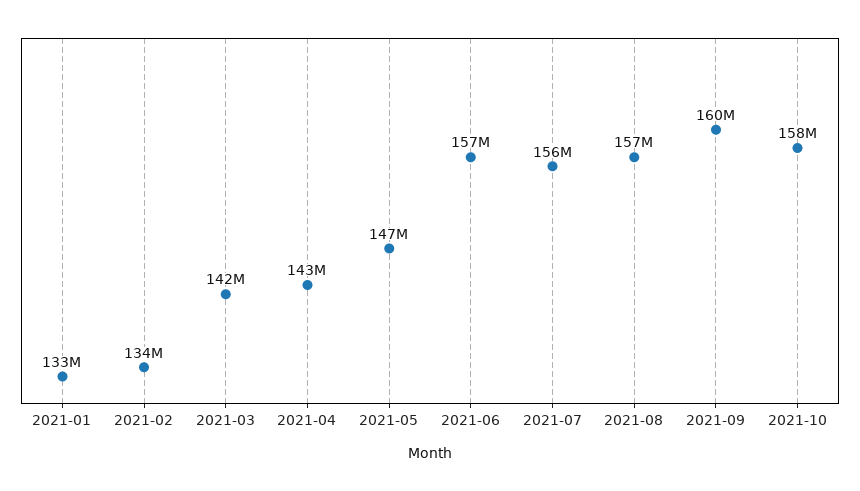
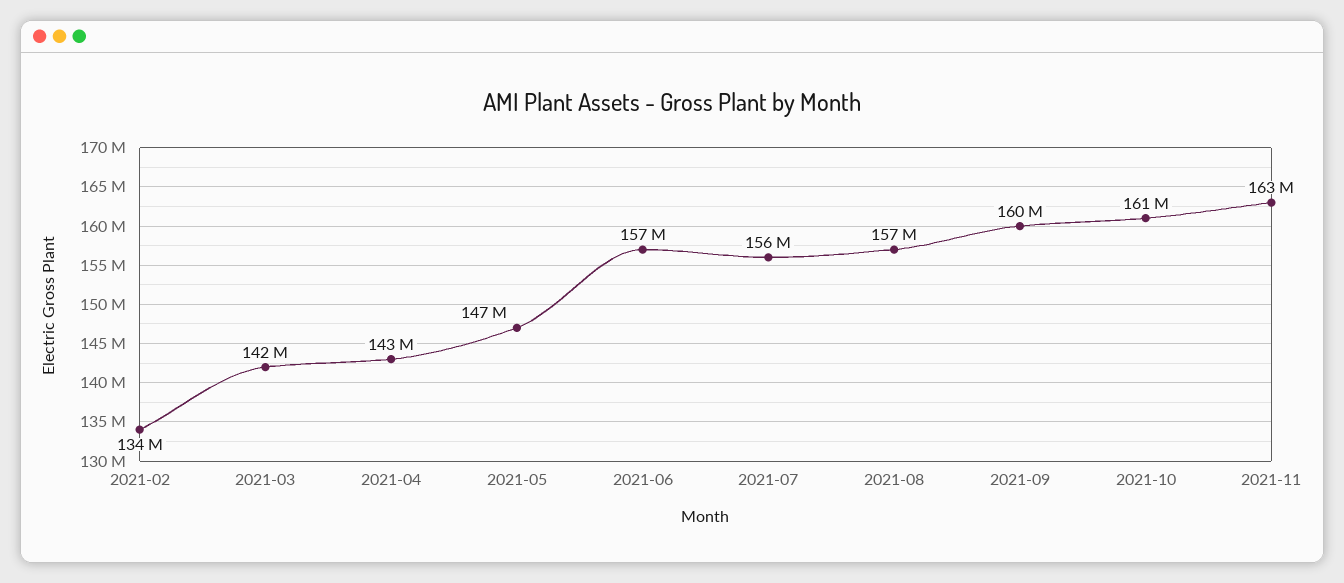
2021-01: 133000000 -> none
2021-10: 158000000 -> 161000000
2021-11: none -> 163000000

